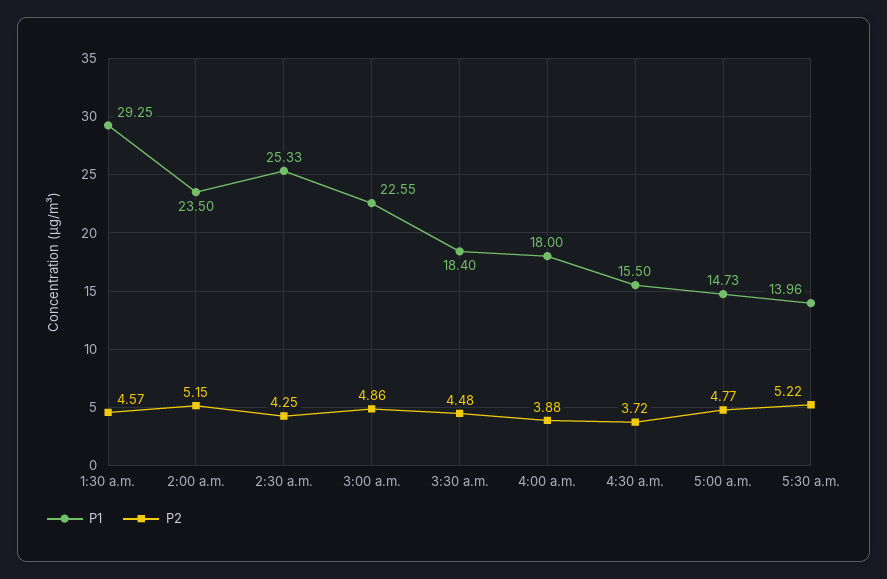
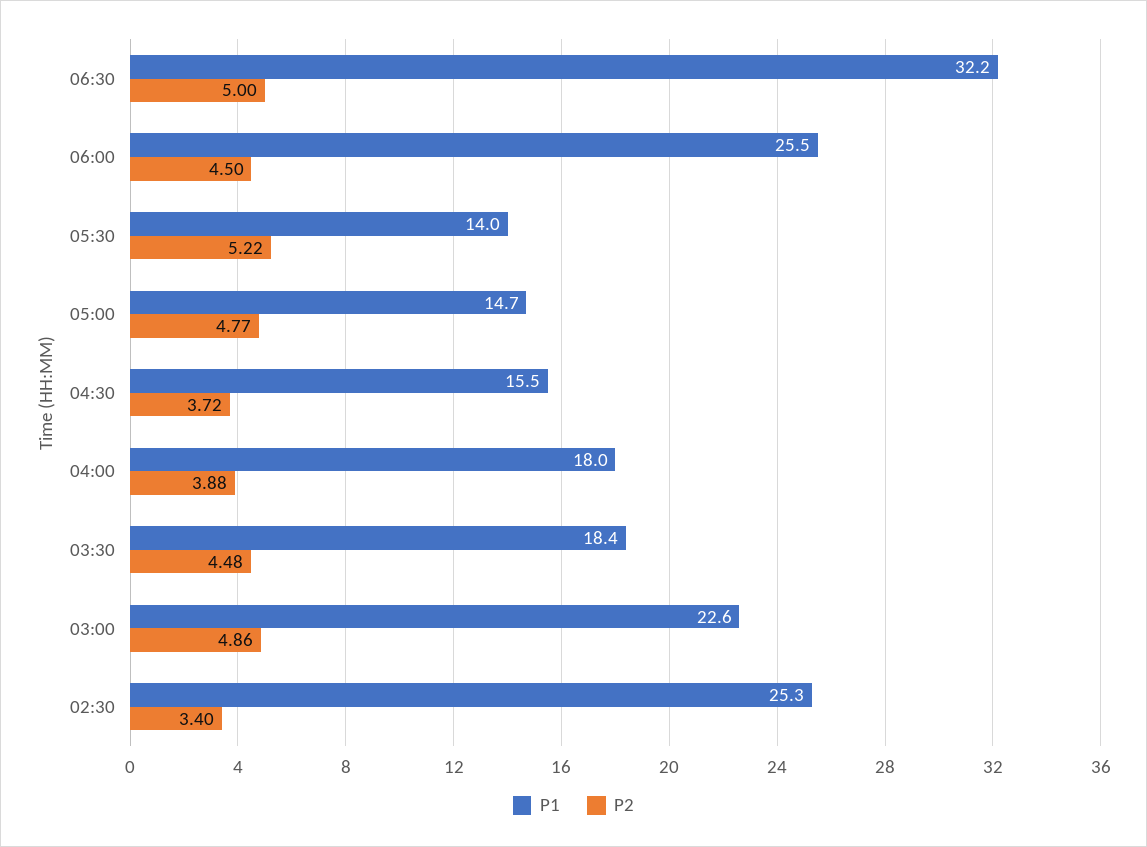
P1, 1:30 a.m.: 29.25 -> none
P2, 1:30 a.m.: 4.57 -> none
P1, 2:00 a.m.: 23.5 -> none
P2, 2:00 a.m.: 5.15 -> none
P2, 2:30 a.m.: 4.25 -> 3.4
P1, 06:30: none -> 32.2
P2, 06:30: none -> 5
P1, 06:00: none -> 25.5
P2, 06:00: none -> 4.5

